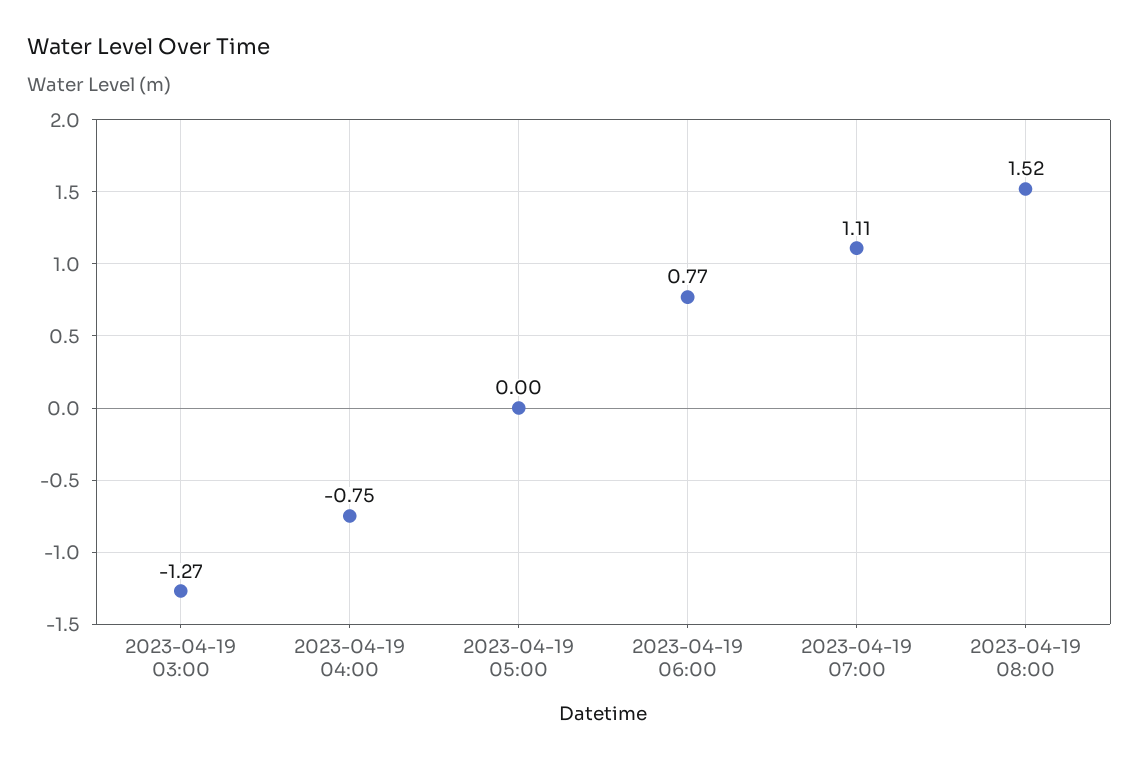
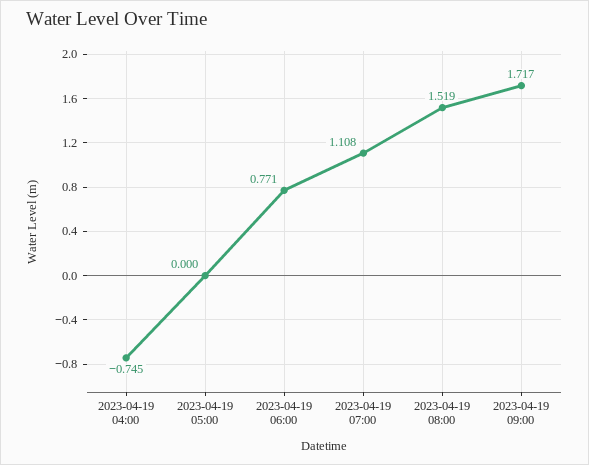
2023-04-19 03:00: -1.27 -> none
2023-04-19 09:00: none -> 1.717

